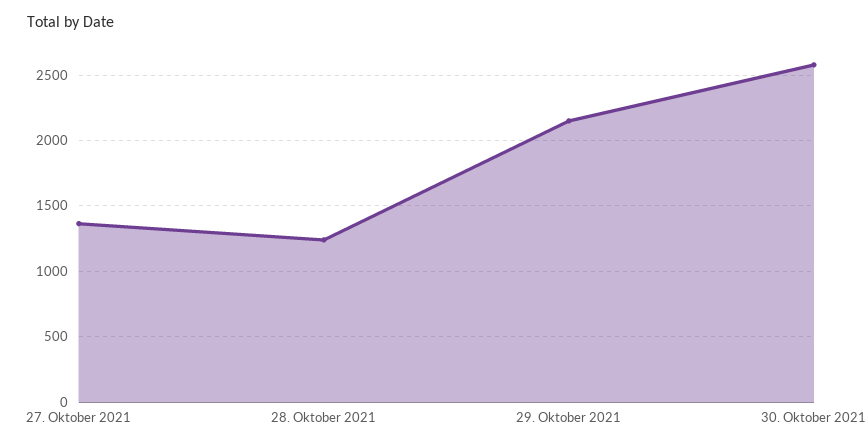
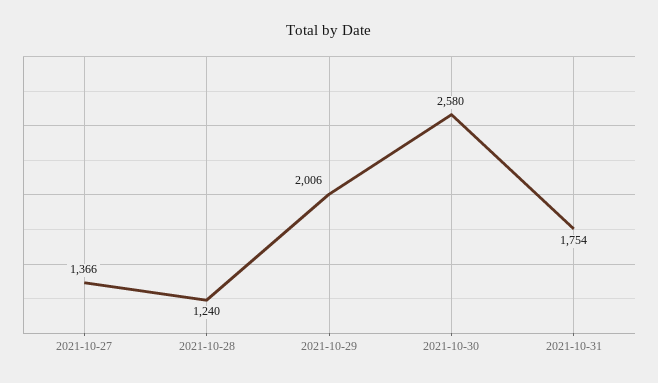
29. Oktober 2021: 2150 -> 2006
2021-10-31: none -> 1754

